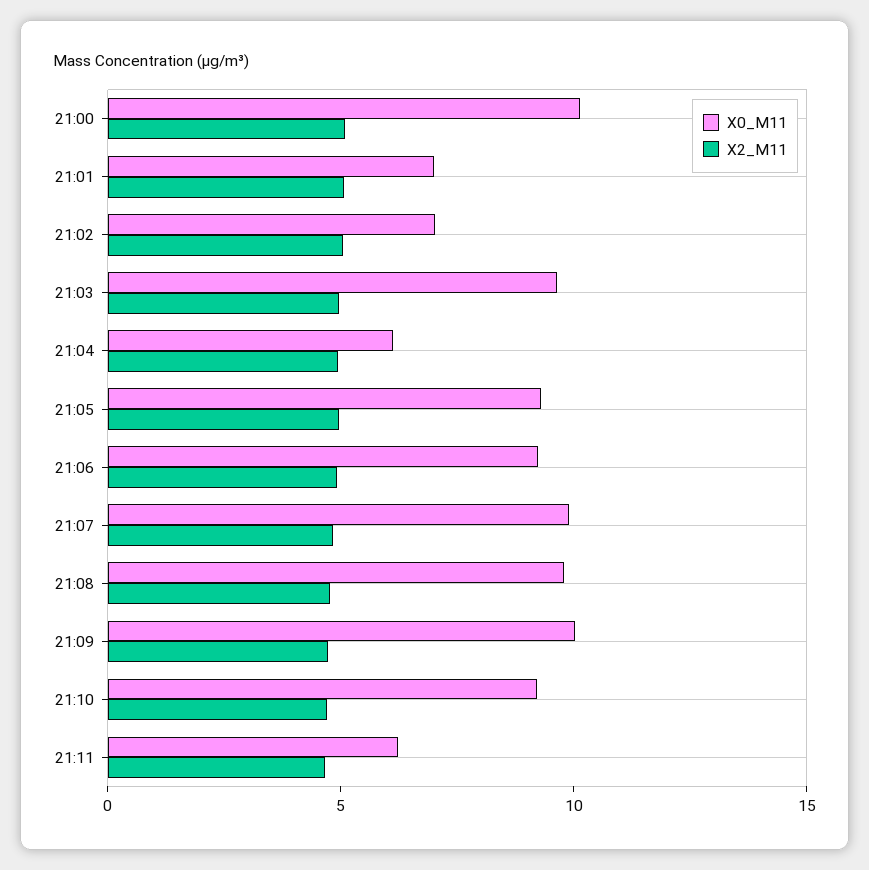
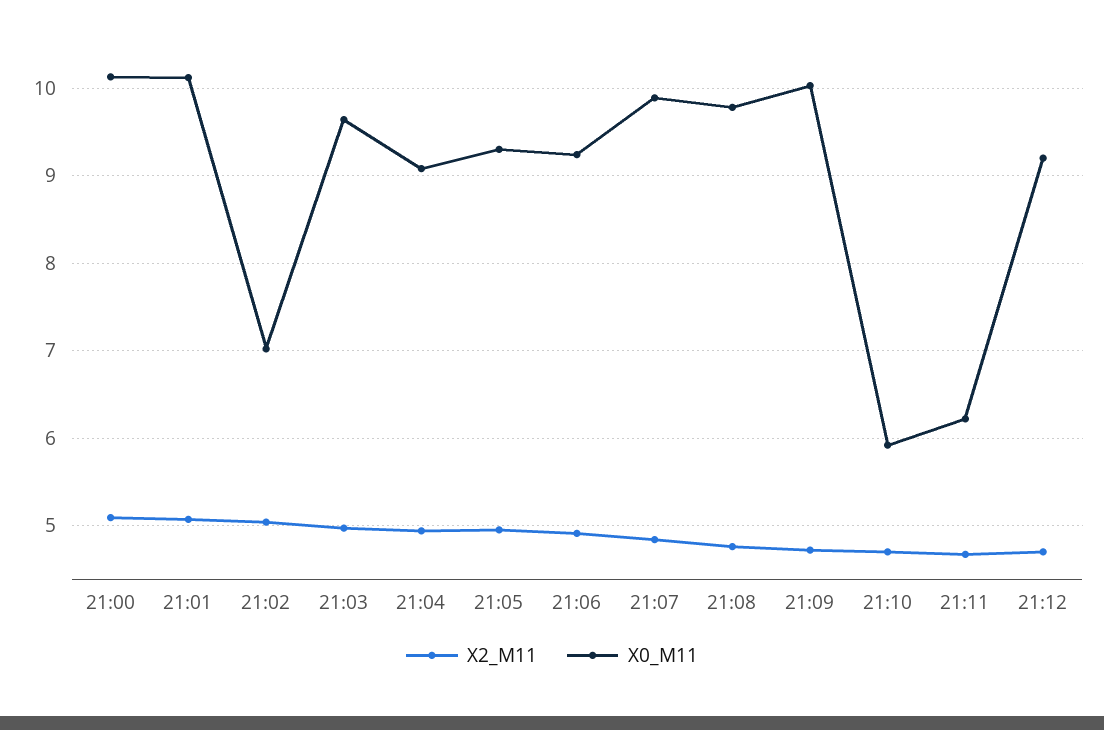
X0_M11, 21:01: 7 -> 10.1
X0_M11, 21:04: 6 -> 9.1
X0_M11, 21:10: 9 -> 5.9
X2_M11, 21:12: none -> 4.7
X0_M11, 21:12: none -> 9.2

